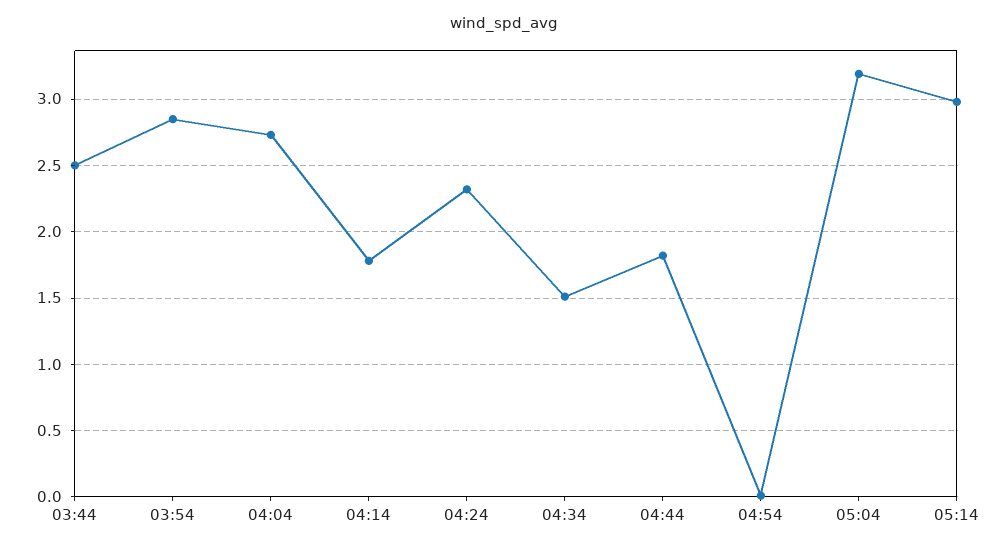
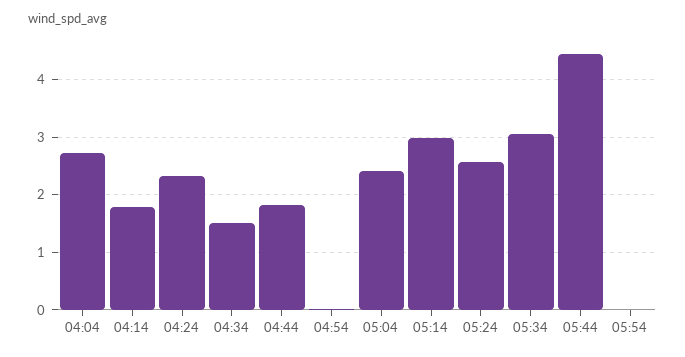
03:44: 2.5 -> none
03:54: 2.85 -> none
05:04: 3.2 -> 2.4
05:24: none -> 2.6
05:34: none -> 3
05:44: none -> 4.4
05:54: none -> 0

